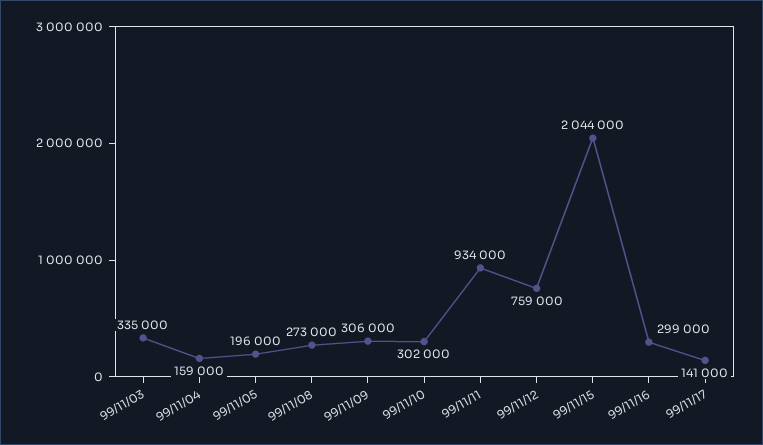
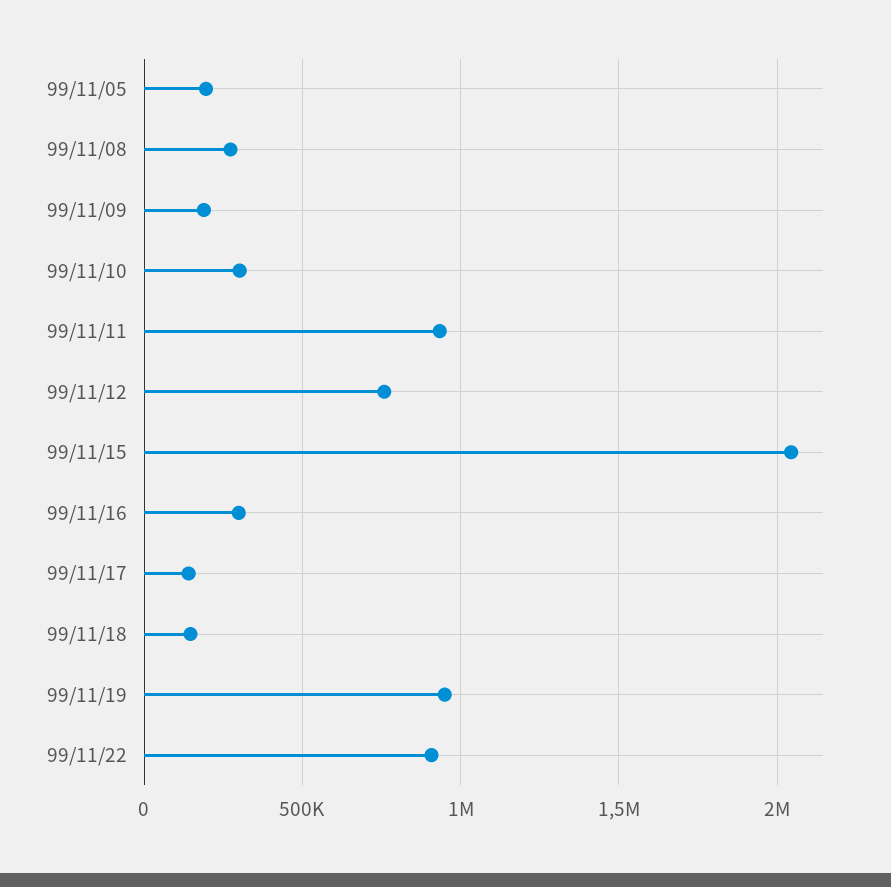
99/11/03: 335000 -> none
99/11/04: 159000 -> none
99/11/09: 306000 -> 200000
99/11/18: none -> 150000
99/11/19: none -> 950000
99/11/22: none -> 900000

